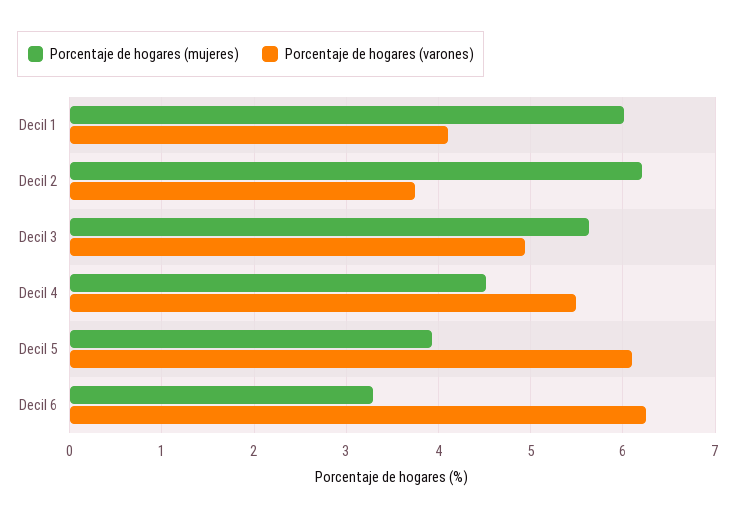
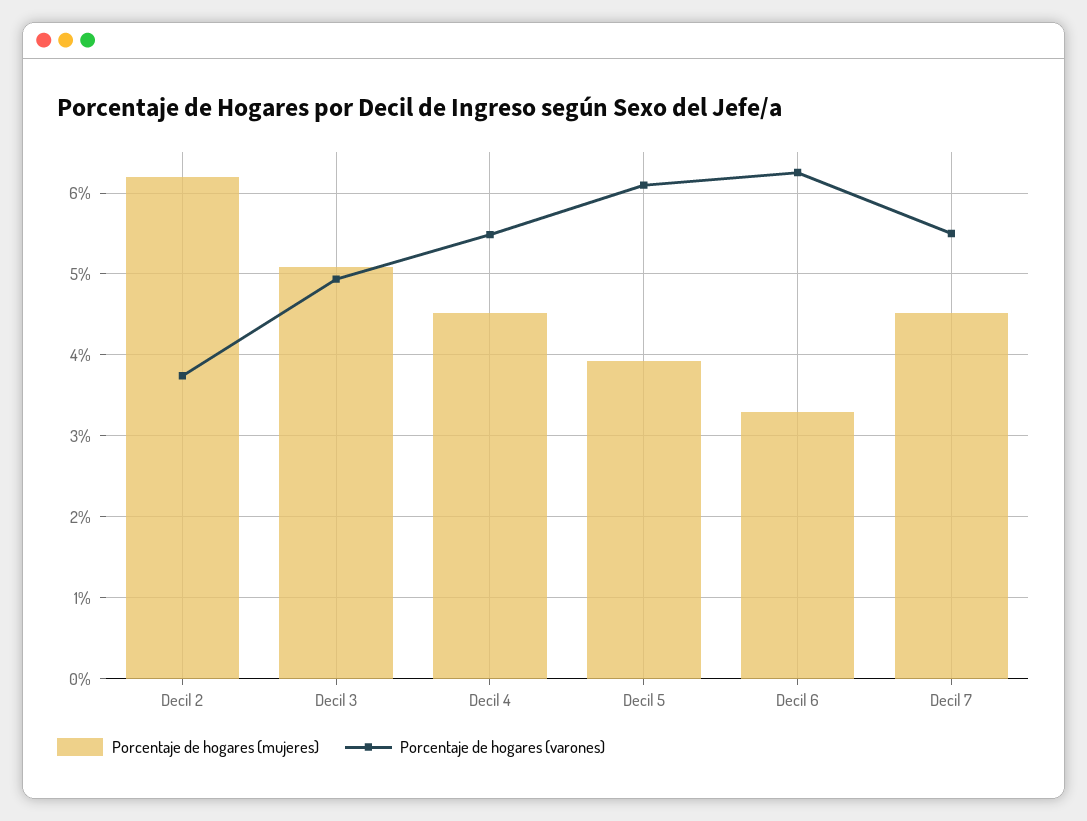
Porcentaje de hogares (mujeres), Decil 1: 6 -> none
Porcentaje de hogares (varones), Decil 1: 4.1 -> none
Porcentaje de hogares (mujeres), Decil 3: 5.6 -> 5.1
Porcentaje de hogares (mujeres), Decil 7: none -> 4.5
Porcentaje de hogares (varones), Decil 7: none -> 5.5

